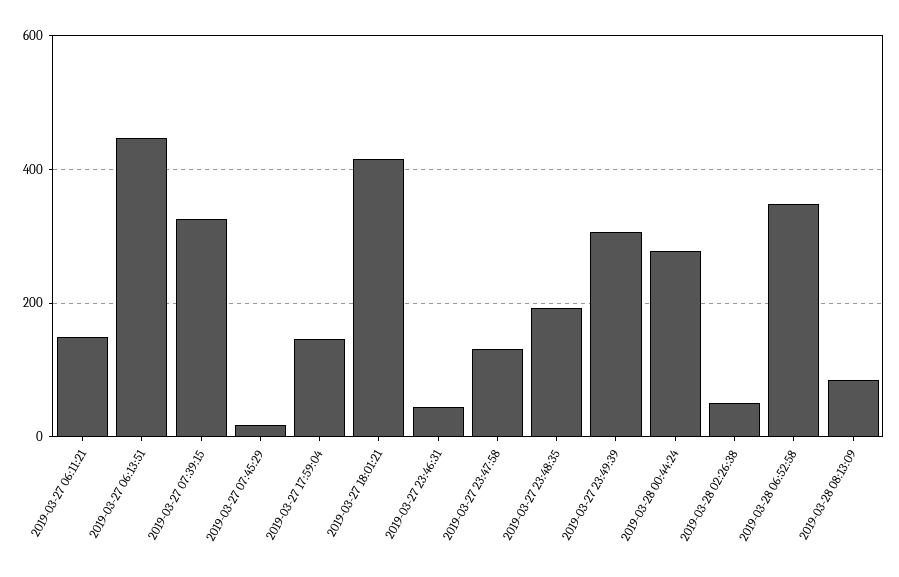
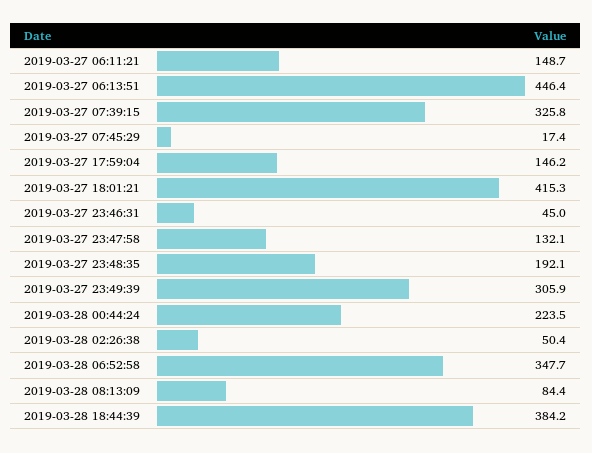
2019-03-28 00:44:24: 280 -> 223.5
2019-03-28 18:44:39: none -> 384.2

